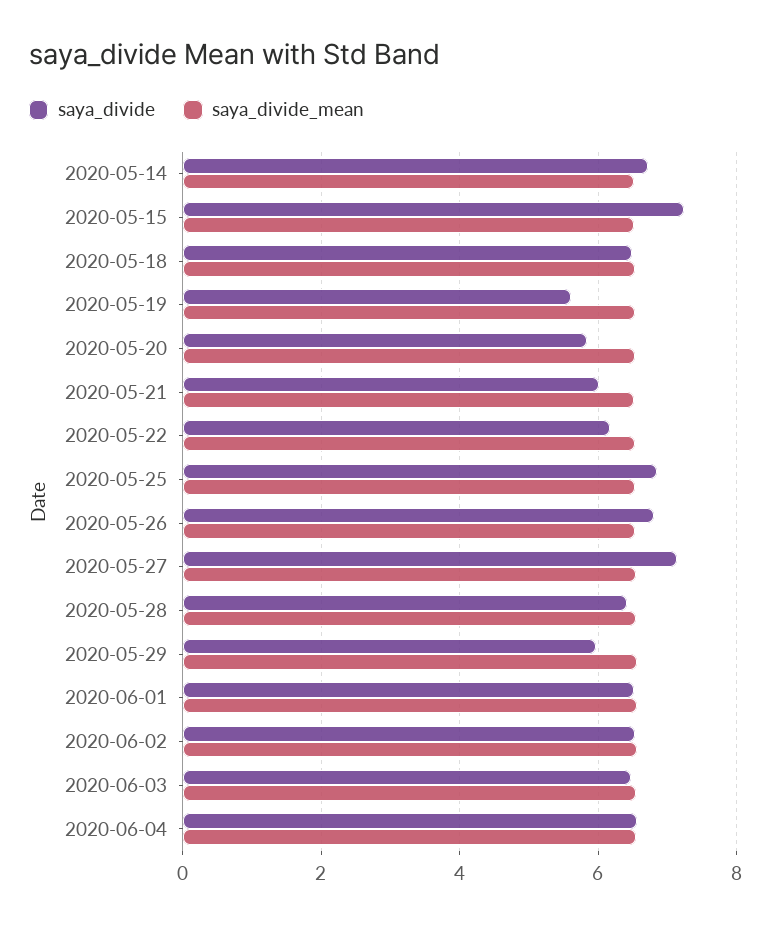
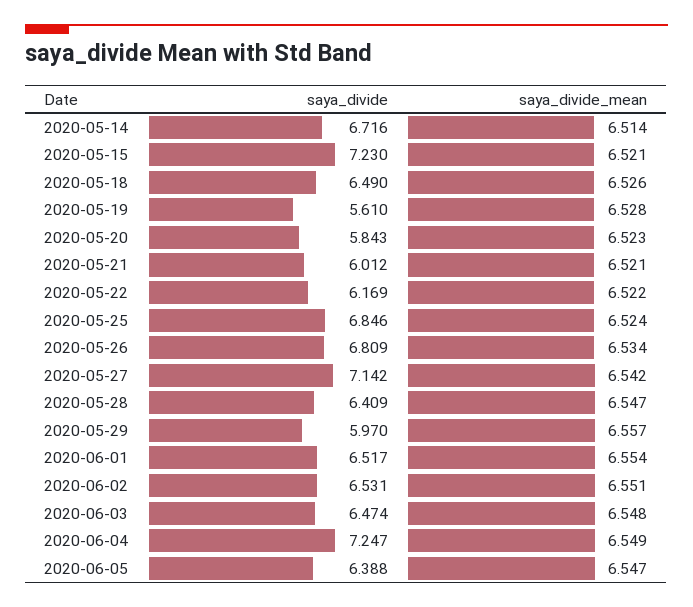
saya_divide, 2020-06-04: 6.6 -> 7.247
saya_divide, 2020-06-05: none -> 6.388
saya_divide_mean, 2020-06-05: none -> 6.547

